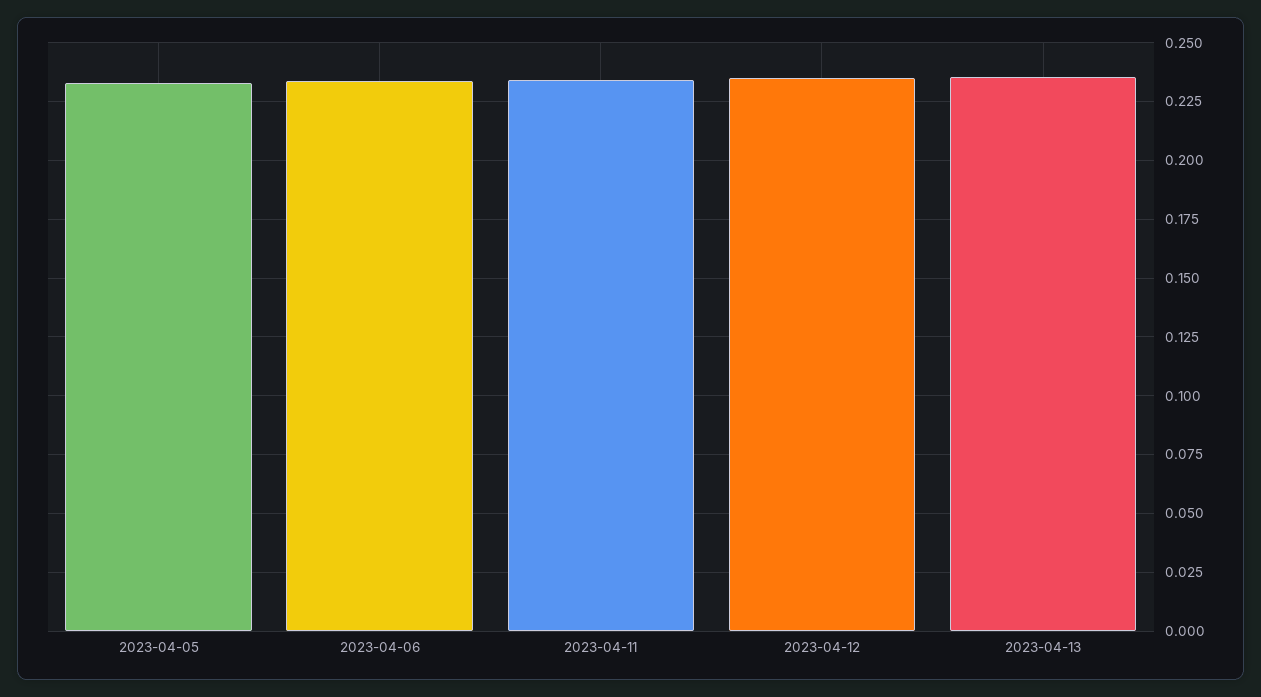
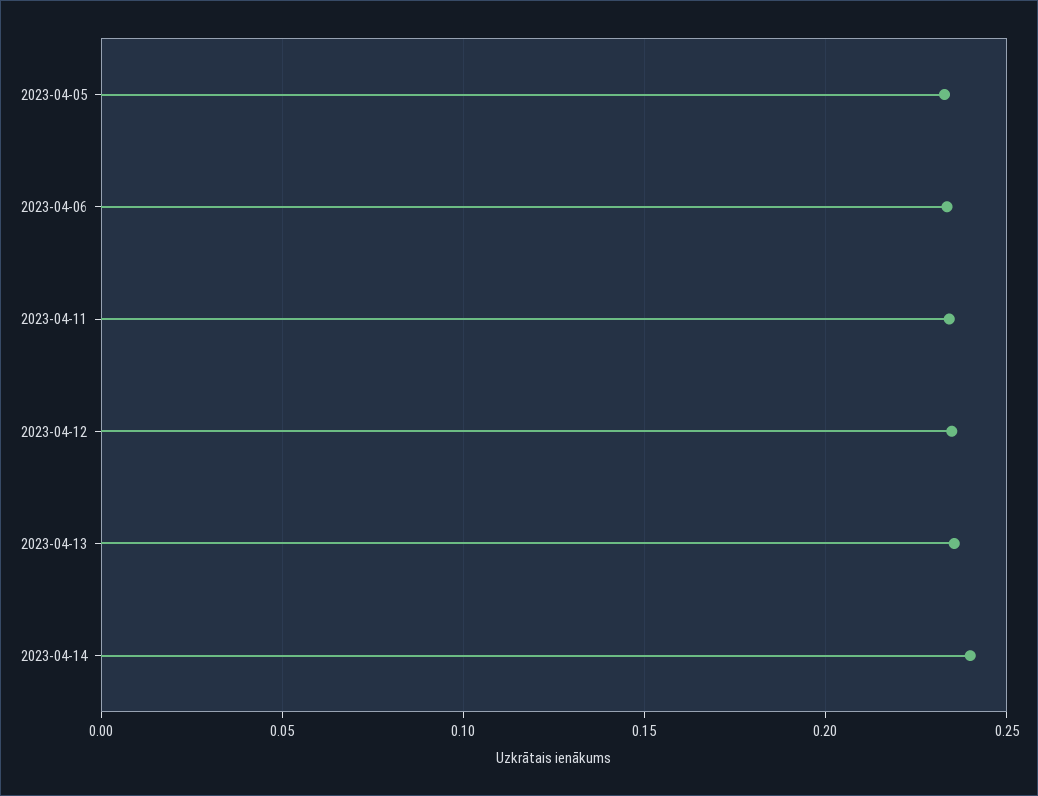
2023-04-14: none -> 0.24

